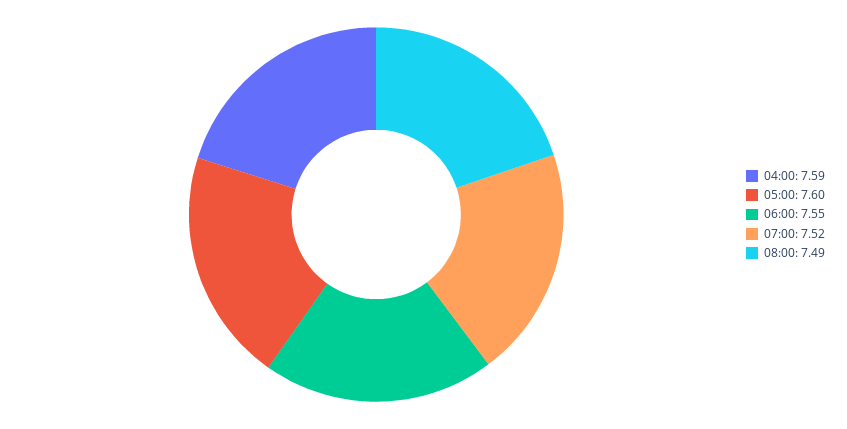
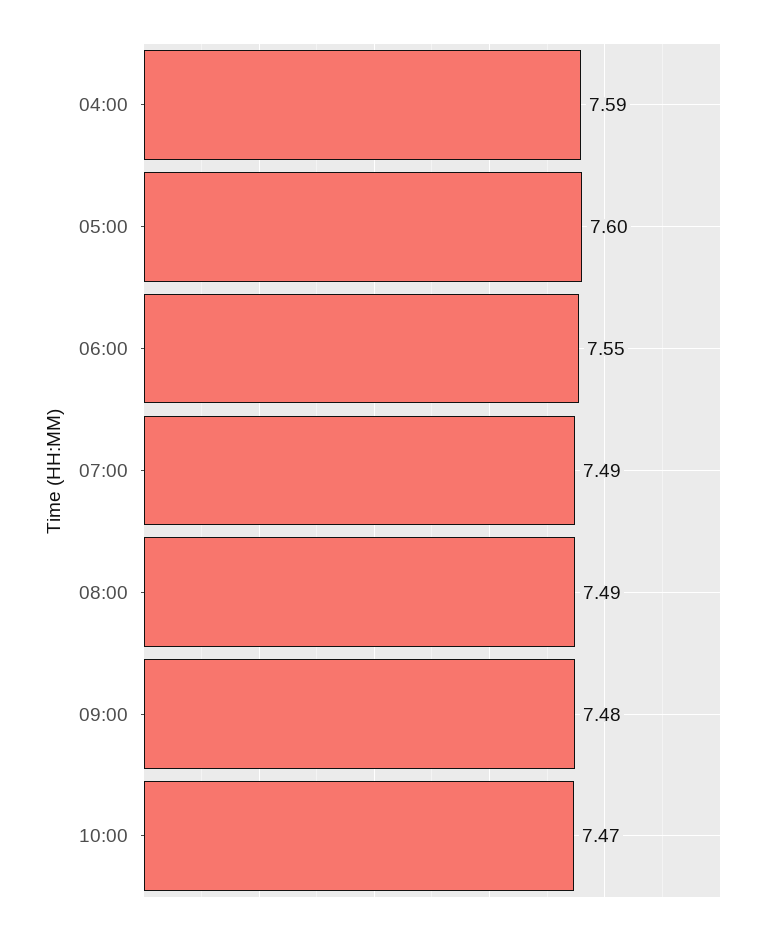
07:00: 7.52 -> 7.49
09:00: none -> 7.48
10:00: none -> 7.47

